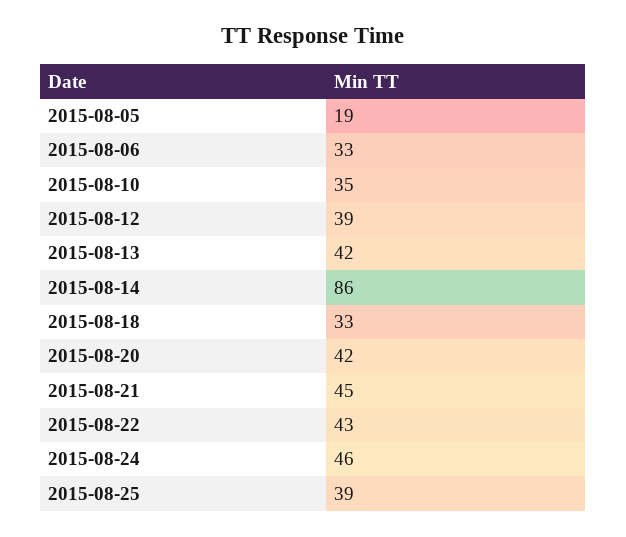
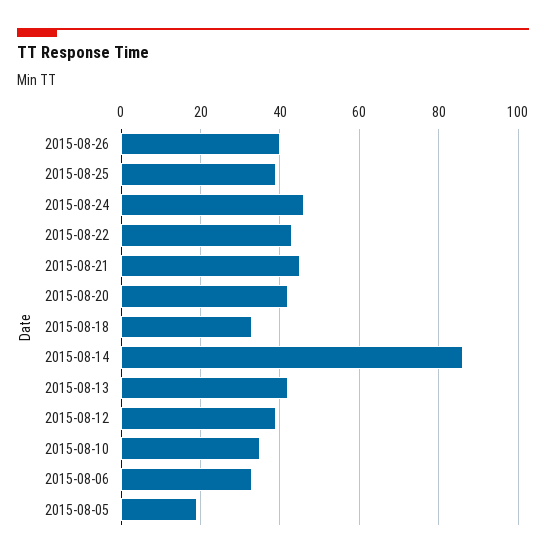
2015-08-26: none -> 40

